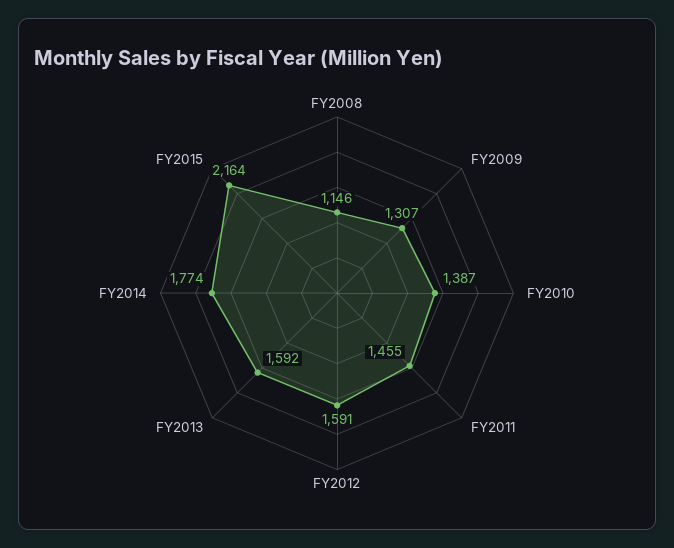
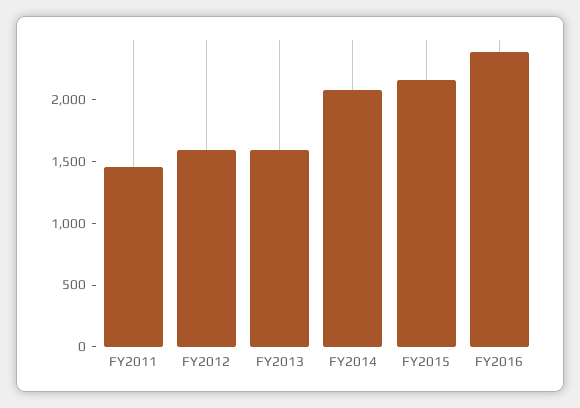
FY2008: 1146 -> none
FY2009: 1307 -> none
FY2010: 1387 -> none
FY2014: 1774 -> 2100
FY2016: none -> 2400

